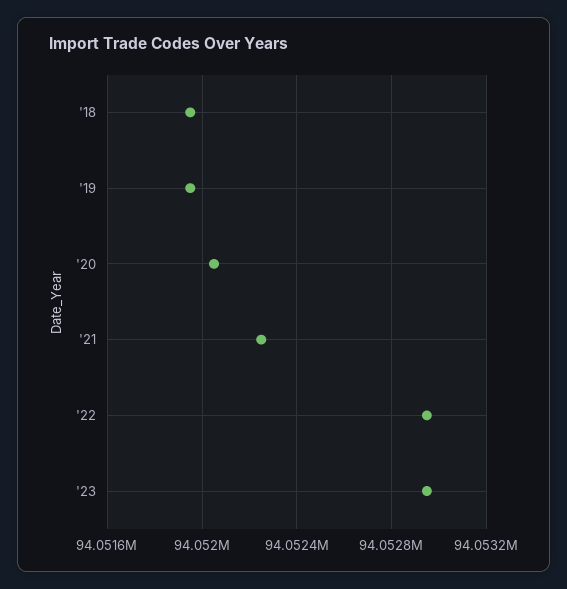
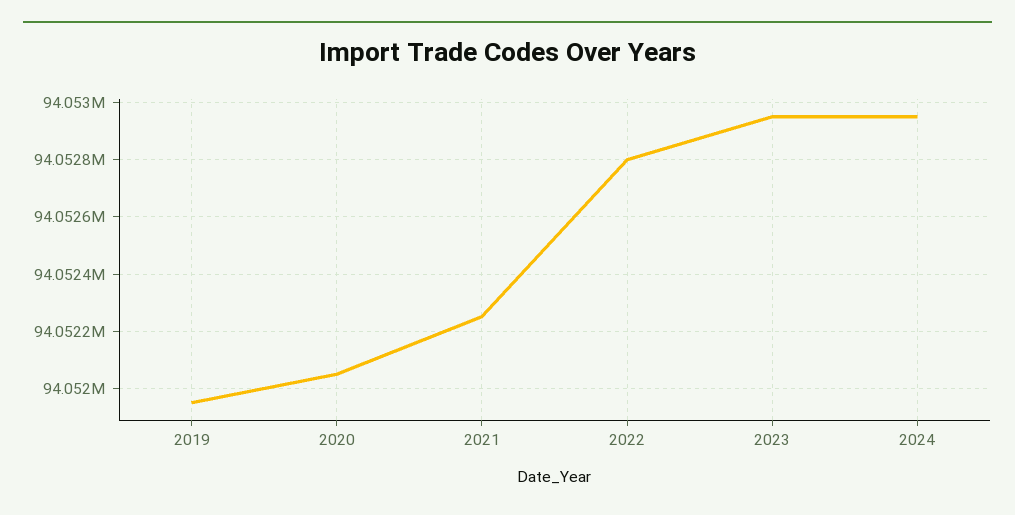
'18: 94051950 -> none
'22: 94052950 -> 94052800
2024: none -> 94052950

